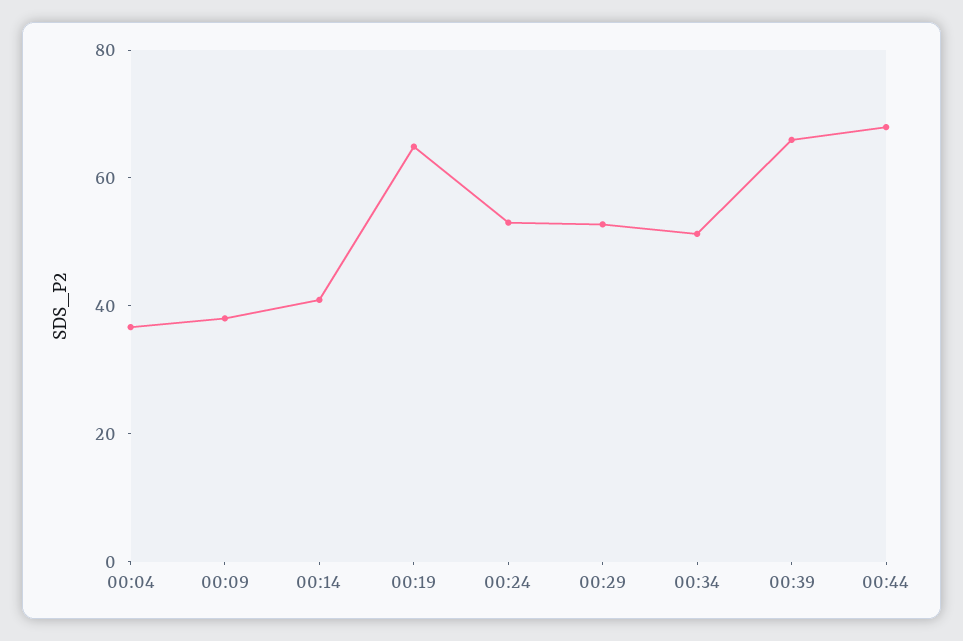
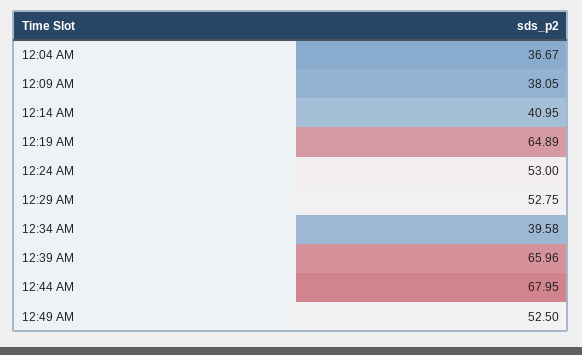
00:34: 50 -> 39.58
12:49 AM: none -> 52.5

